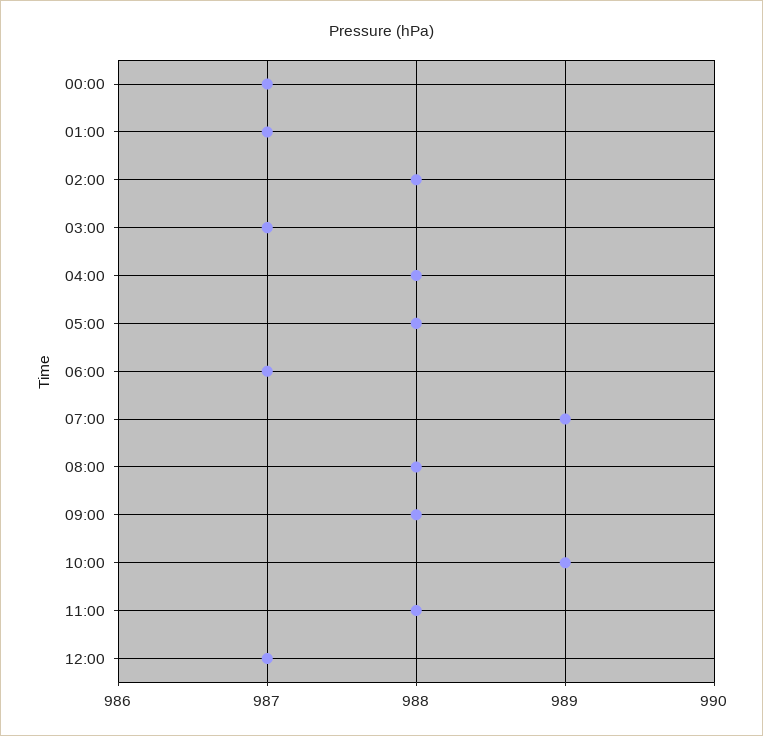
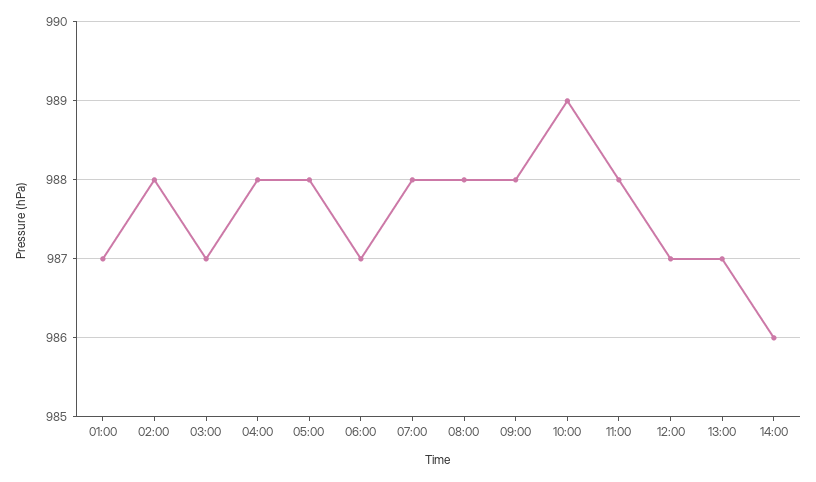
00:00: 987 -> none
07:00: 989 -> 988
13:00: none -> 987
14:00: none -> 986

